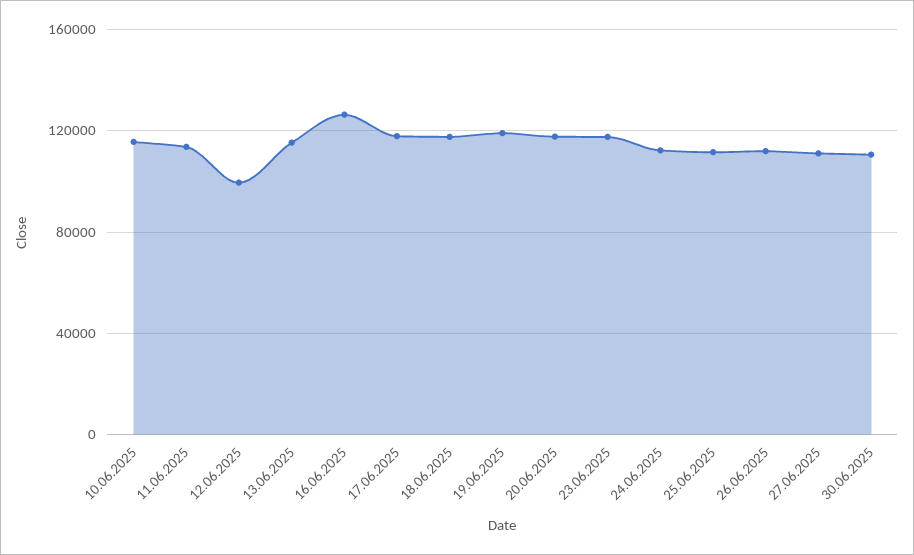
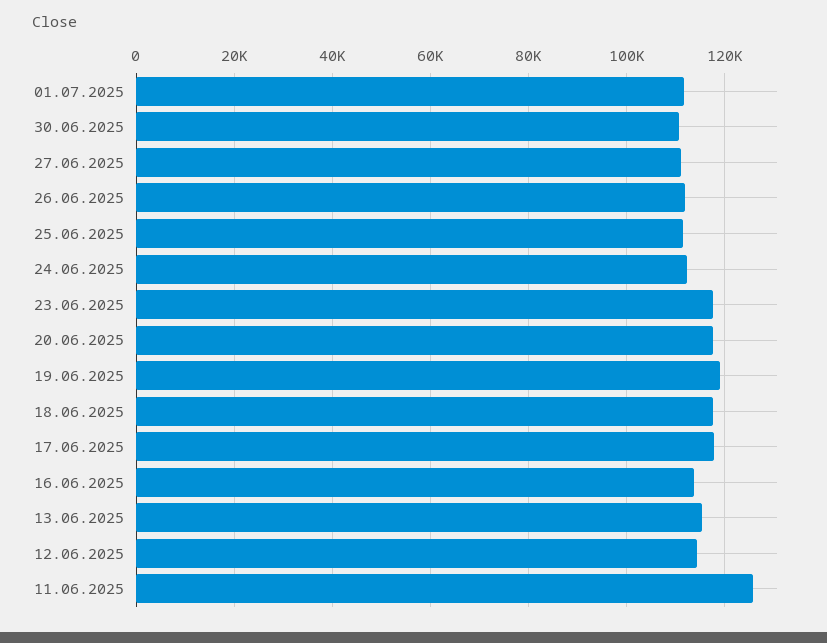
10.06.2025: 115000 -> none
11.06.2025: 115000 -> 126000
12.06.2025: 100000 -> 114000
16.06.2025: 125000 -> 114000
01.07.2025: none -> 112000

